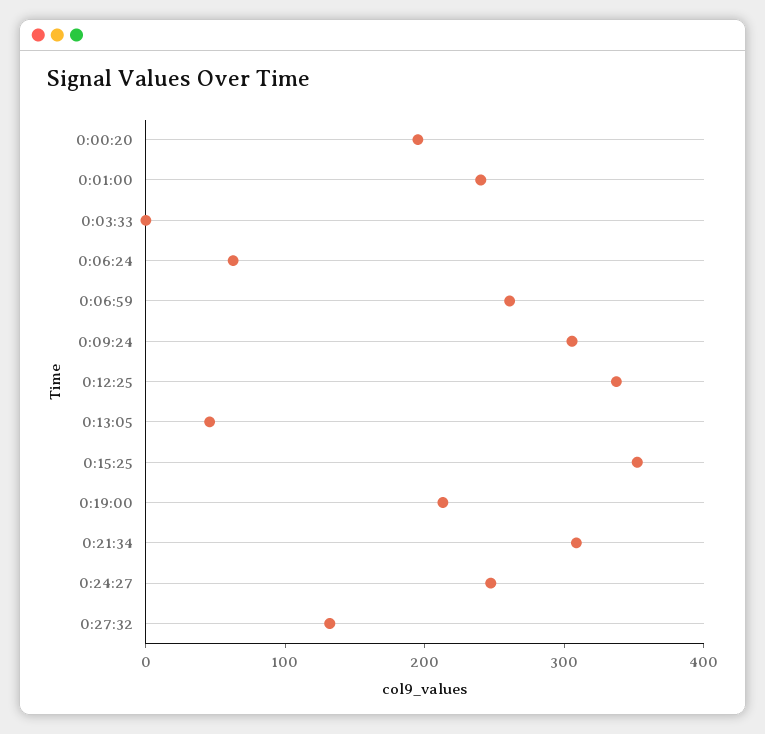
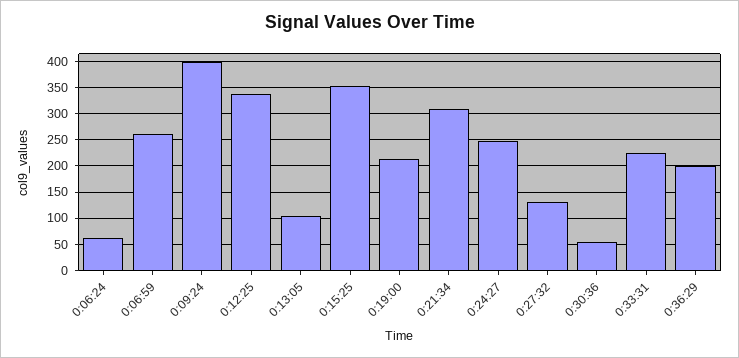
0:00:20: 200 -> none
0:01:00: 240 -> none
0:03:33: 0 -> none
0:09:24: 300 -> 400
0:13:05: 40 -> 100
0:30:36: none -> 50
0:33:31: none -> 225
0:36:29: none -> 200

